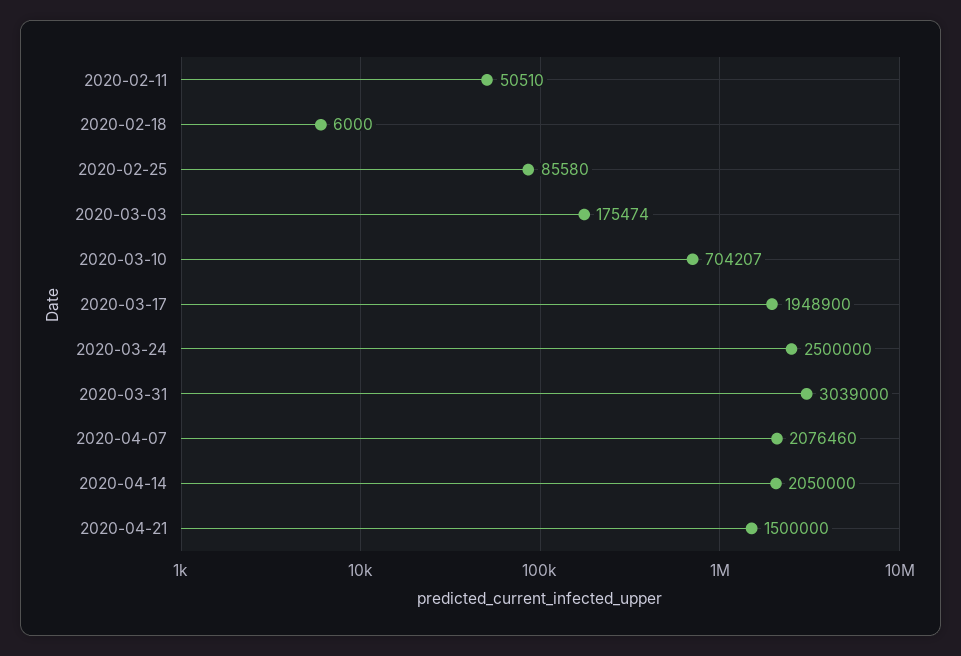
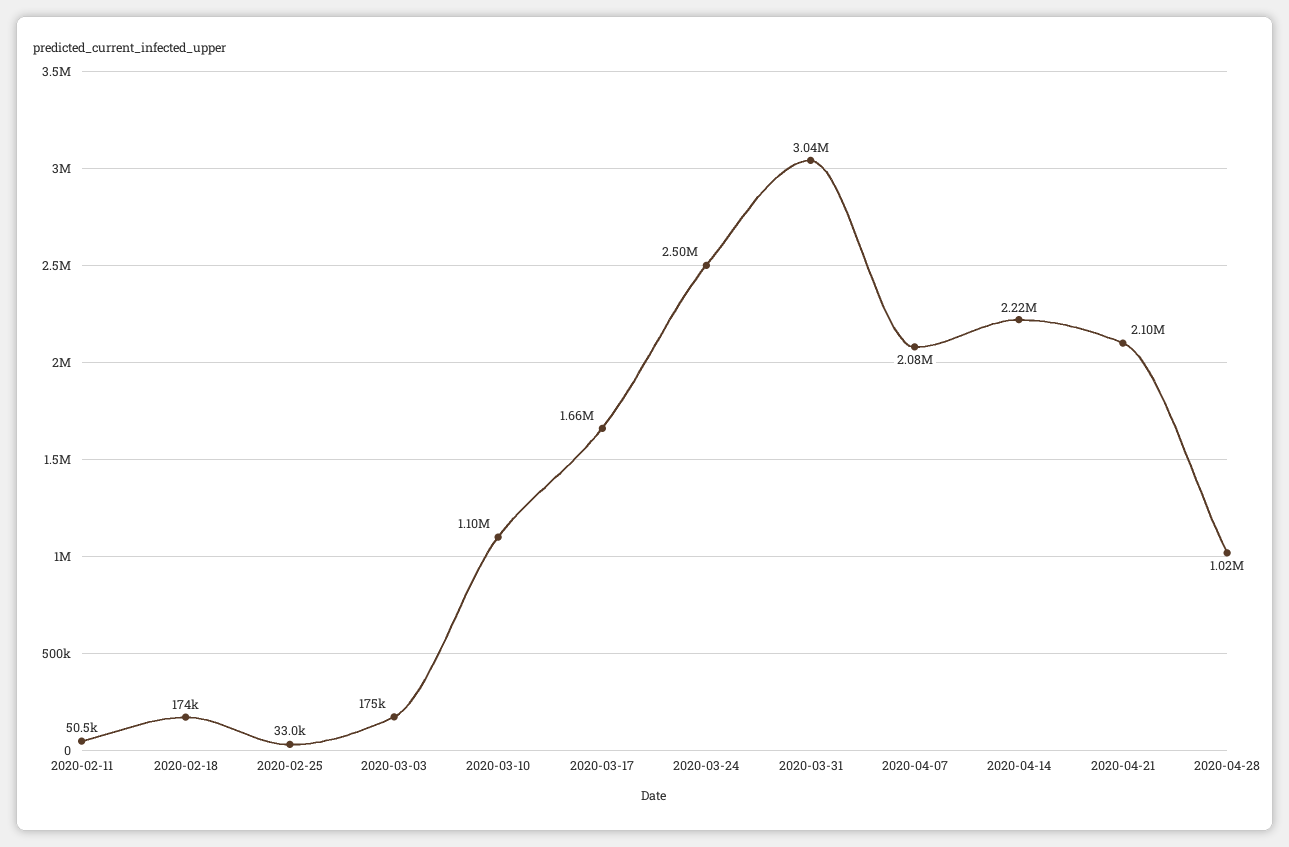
2020-02-18: 6000 -> 174000
2020-02-25: 85580 -> 33000
2020-03-10: 704207 -> 1100000
2020-03-17: 1948900 -> 1660000
2020-04-14: 2050000 -> 2220000
2020-04-21: 1500000 -> 2100000
2020-04-28: none -> 1020000

